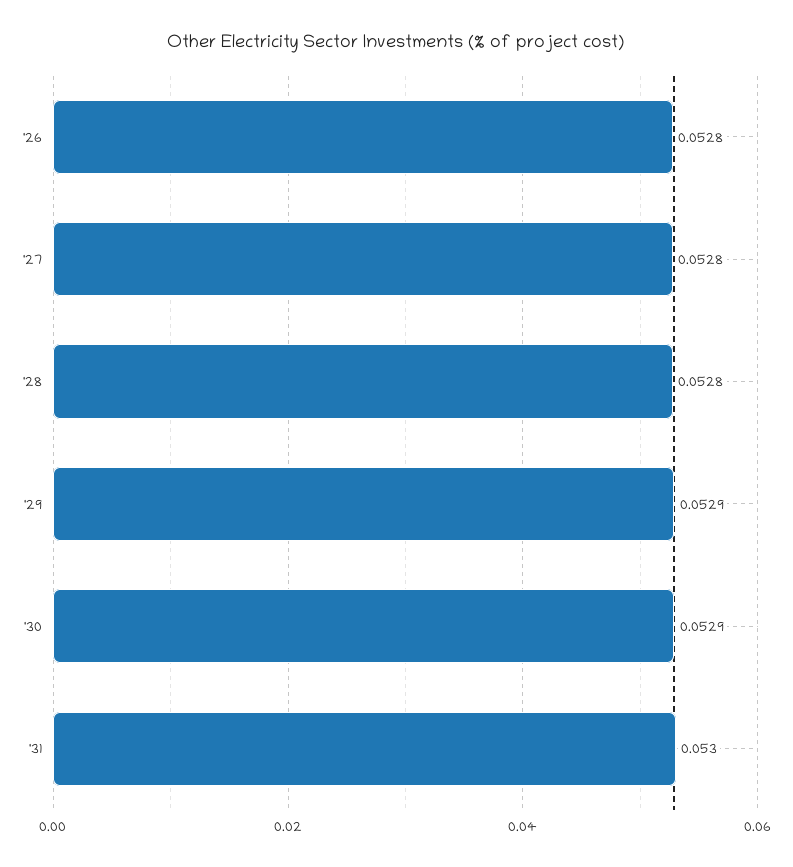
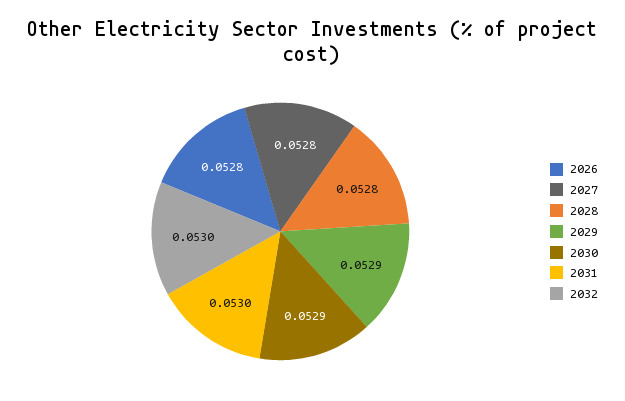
2032: none -> 0.053

